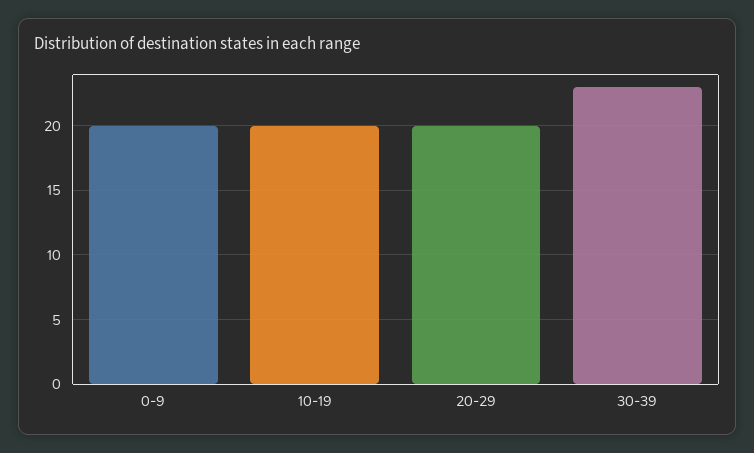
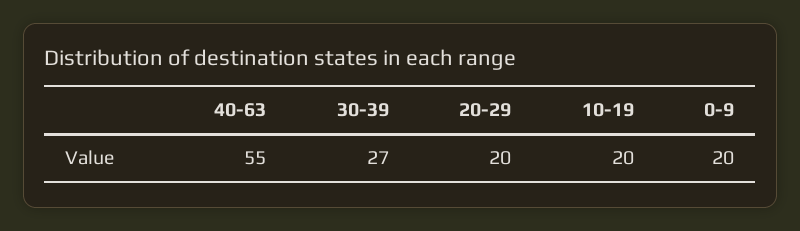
30-39: 23 -> 27
40-63: none -> 55

